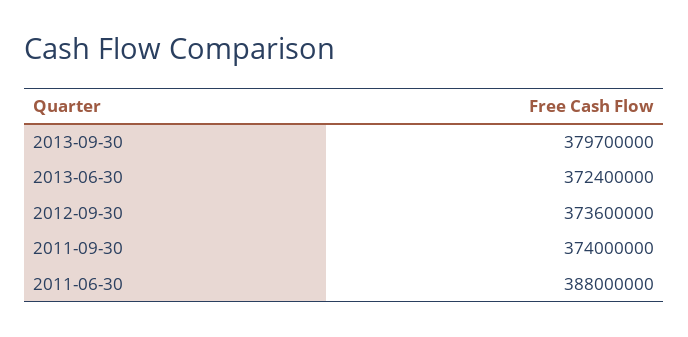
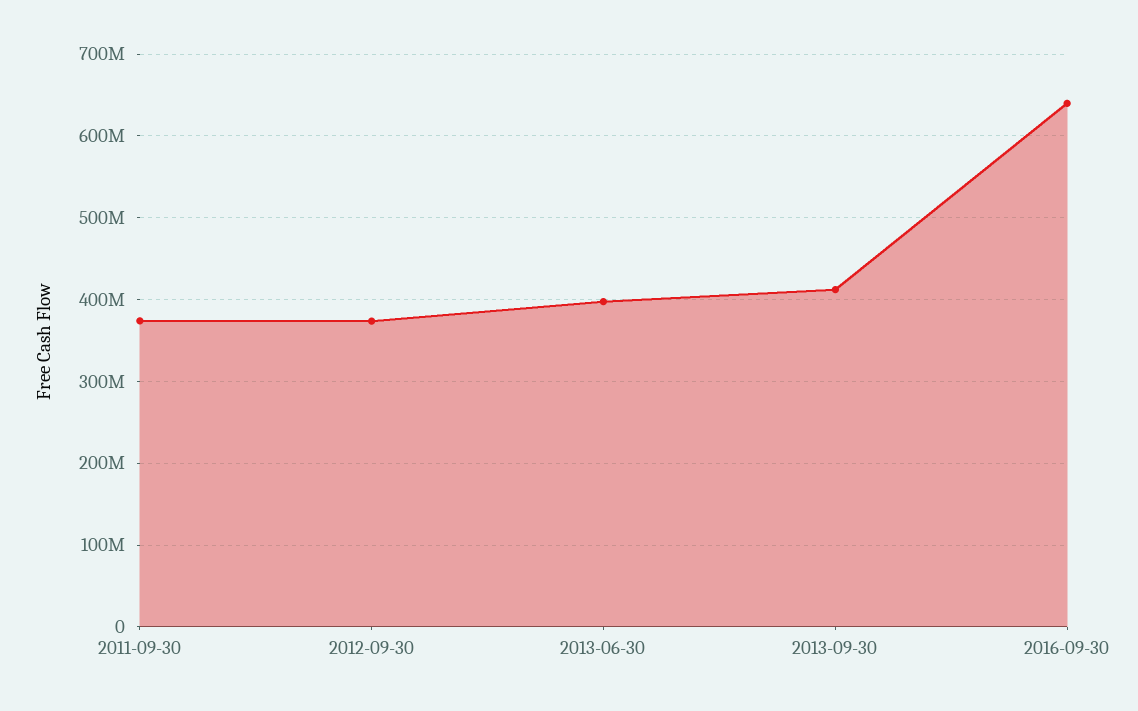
2013-09-30: 379700000 -> 410000000
2013-06-30: 372400000 -> 400000000
2011-06-30: 388000000 -> none
2016-09-30: none -> 640000000

